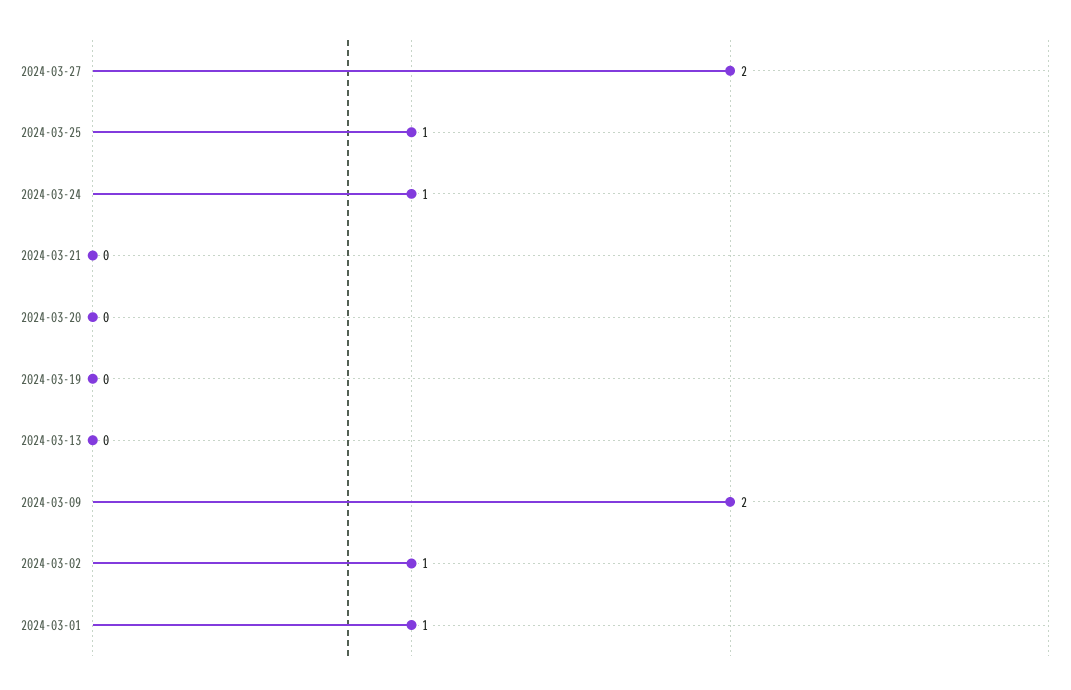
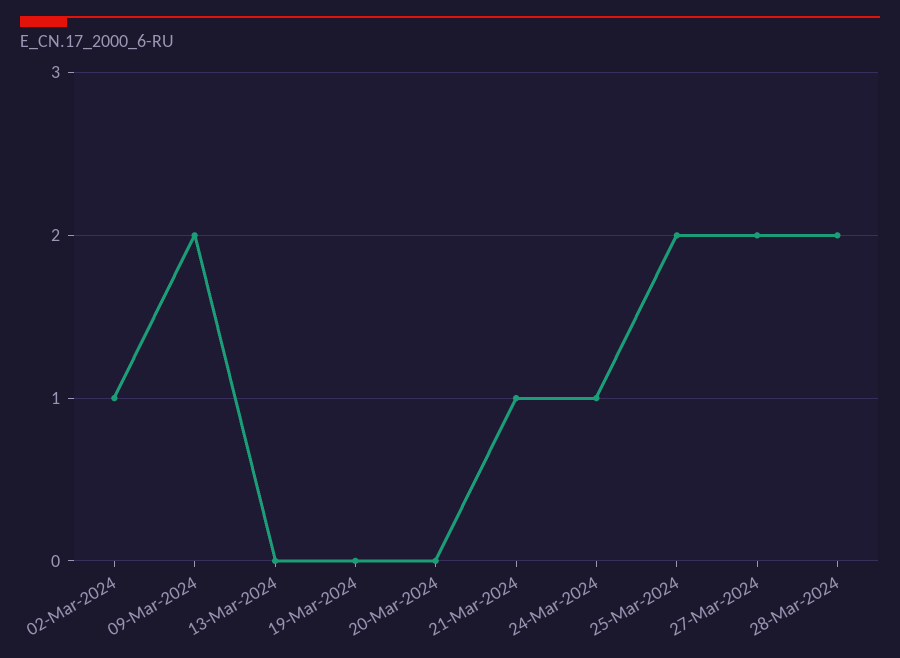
2024-03-25: 1 -> 2
2024-03-21: 0 -> 1
2024-03-01: 1 -> none
28-Mar-2024: none -> 2

